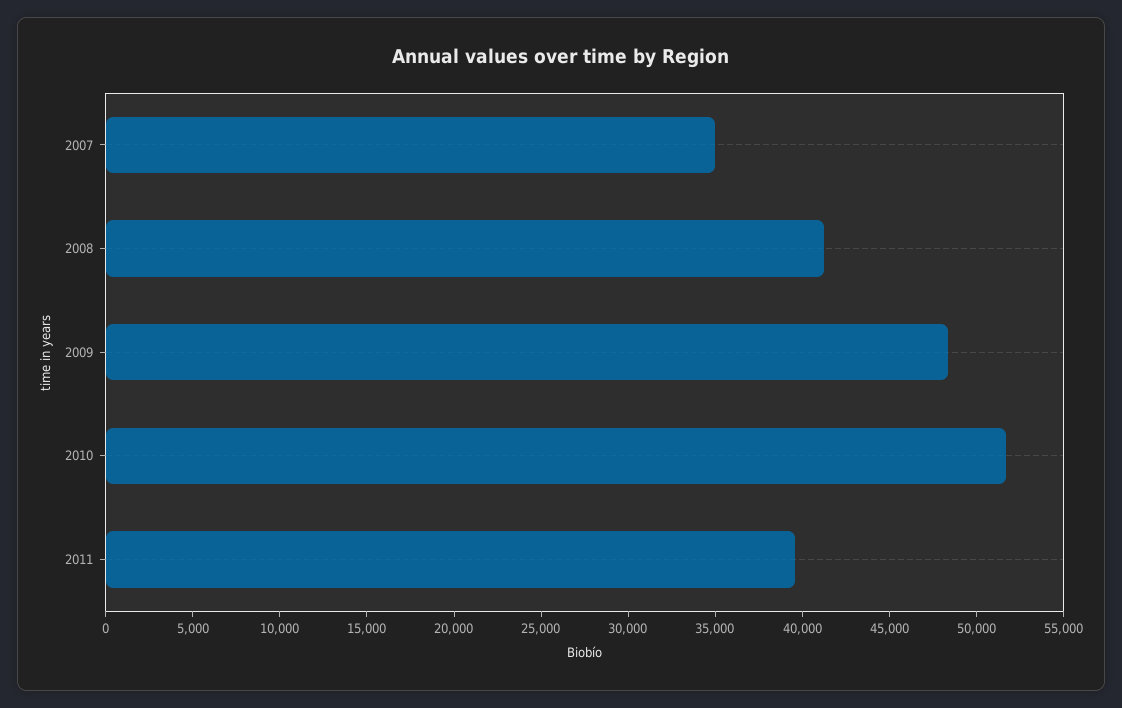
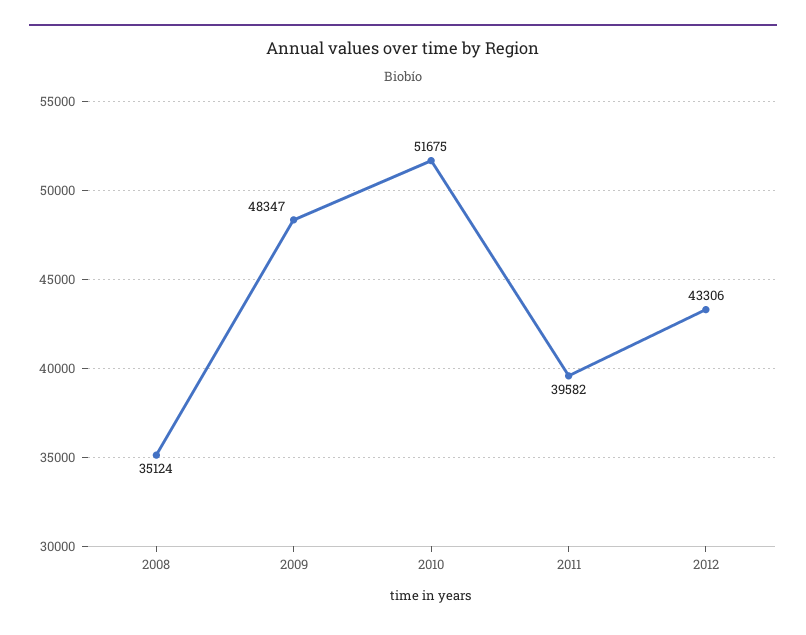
2007: 35000 -> none
2008: 41000 -> 35124
2012: none -> 43306

